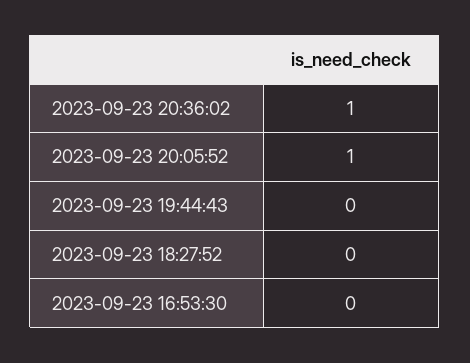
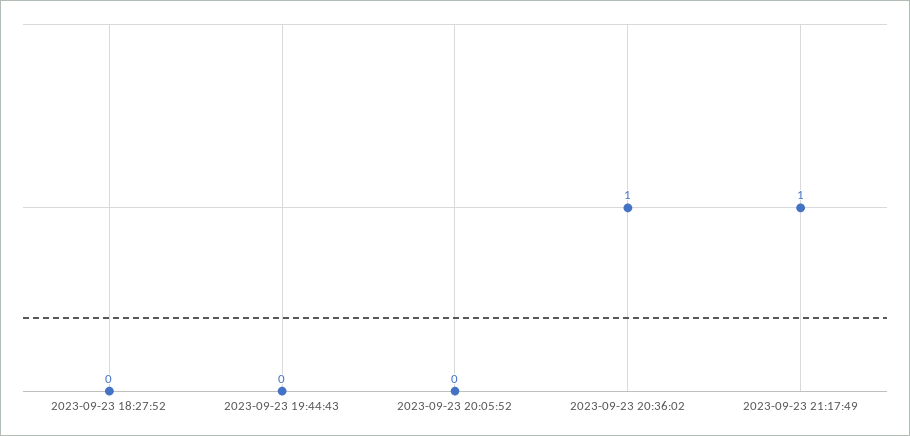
2023-09-23 20:05:52: 1 -> 0
2023-09-23 16:53:30: 0 -> none
2023-09-23 21:17:49: none -> 1

